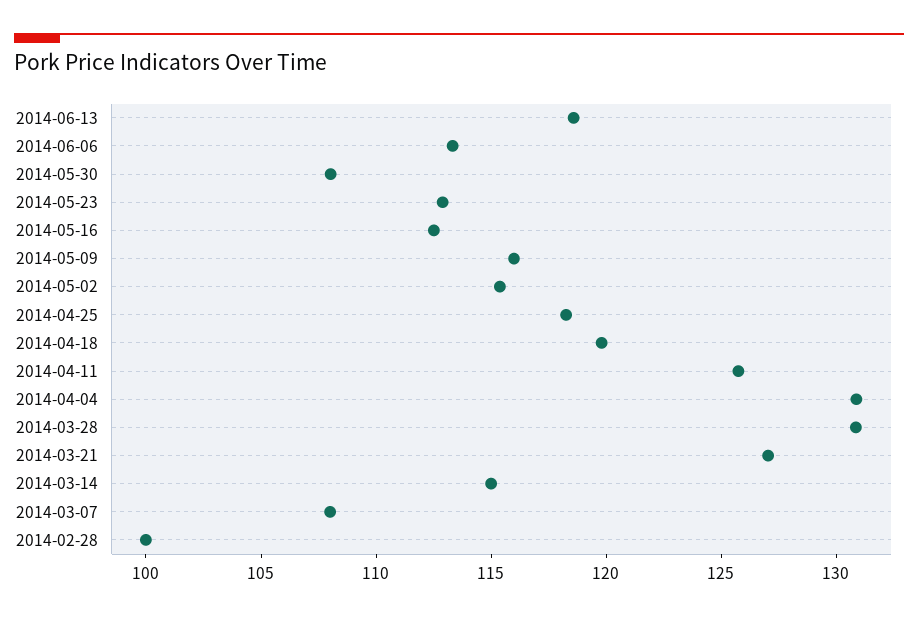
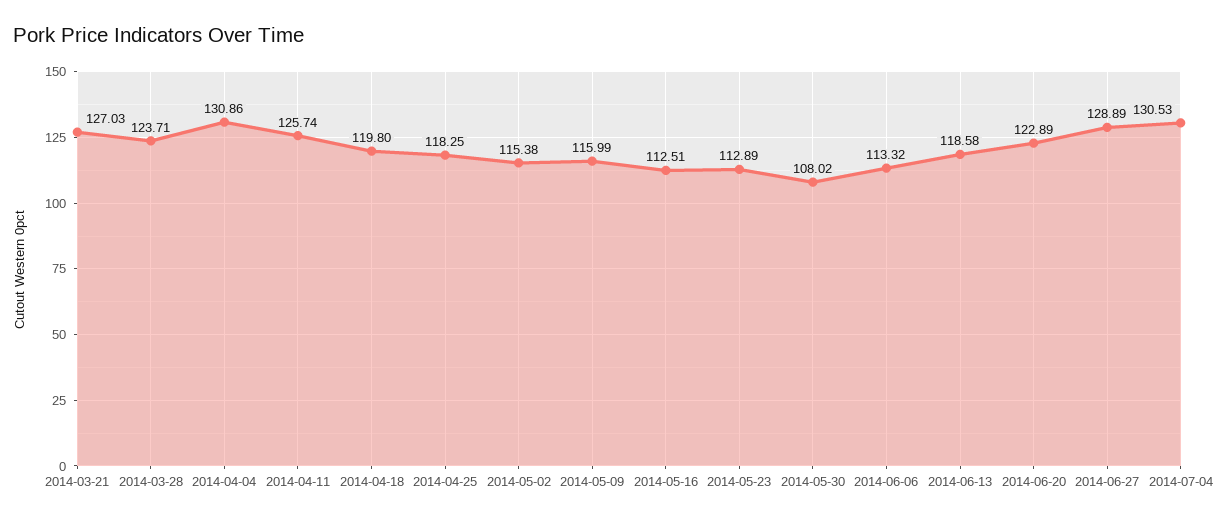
2014-03-28: 131 -> 123.71
2014-03-14: 115 -> none
2014-03-07: 108 -> none
2014-02-28: 100 -> none
2014-06-20: none -> 122.89
2014-06-27: none -> 128.89
2014-07-04: none -> 130.53

